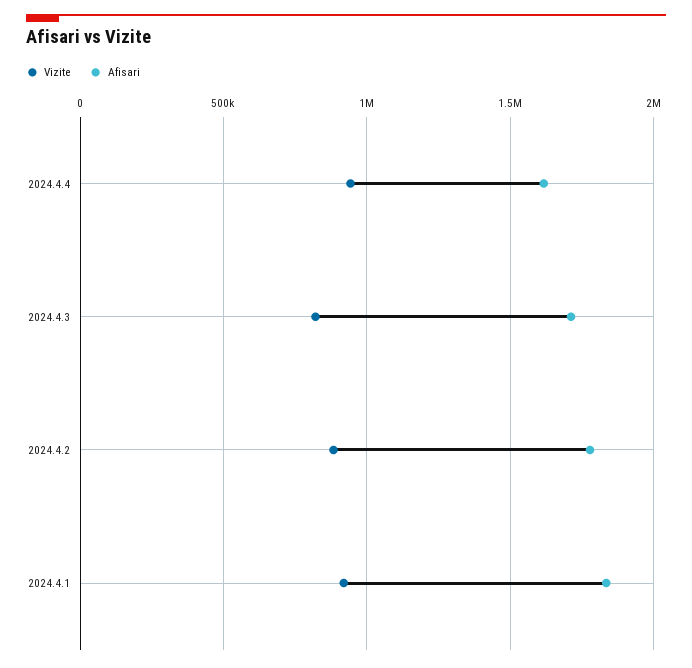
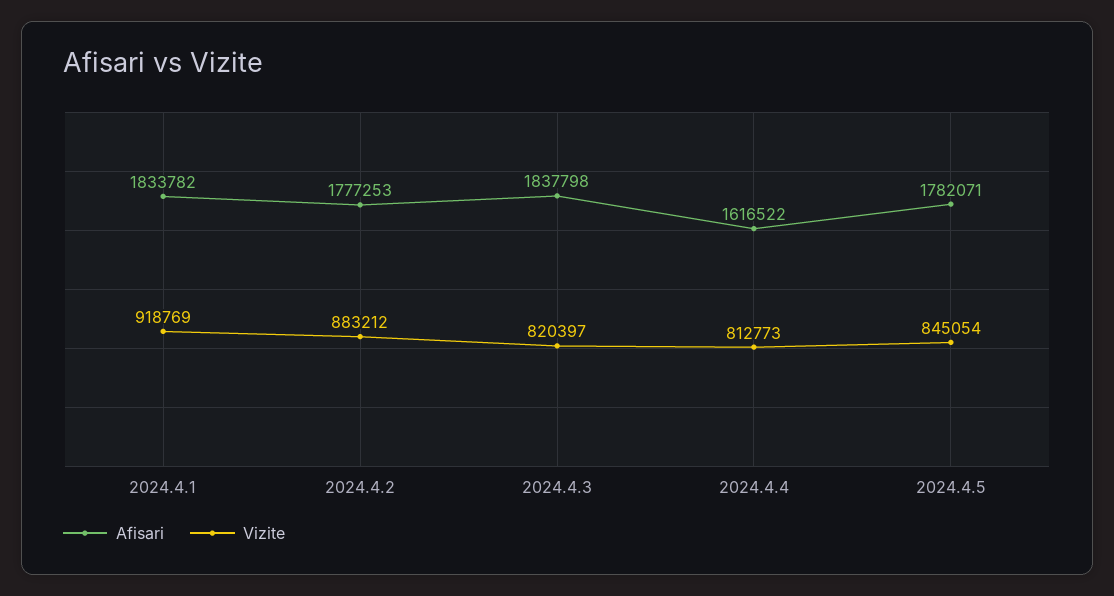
Vizite, 2024.4.4: 950000 -> 812773
Afisari, 2024.4.3: 1700000 -> 1837798
Afisari, 2024.4.5: none -> 1782071
Vizite, 2024.4.5: none -> 845054

